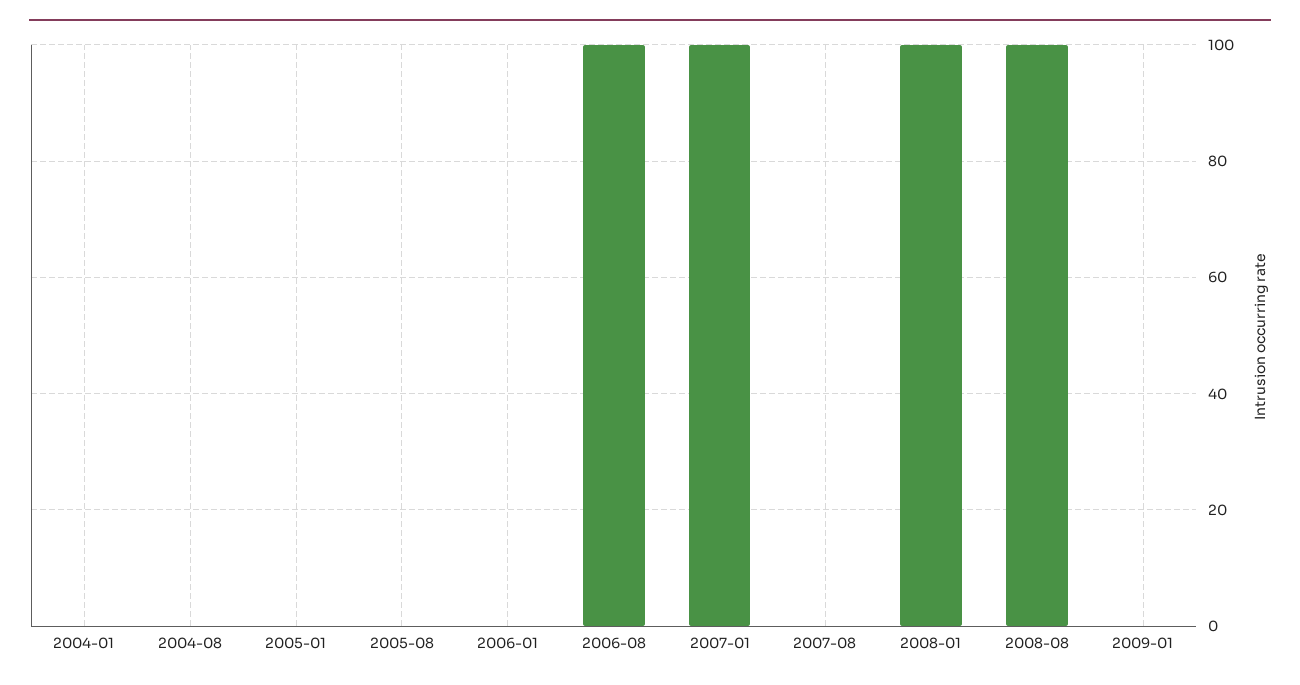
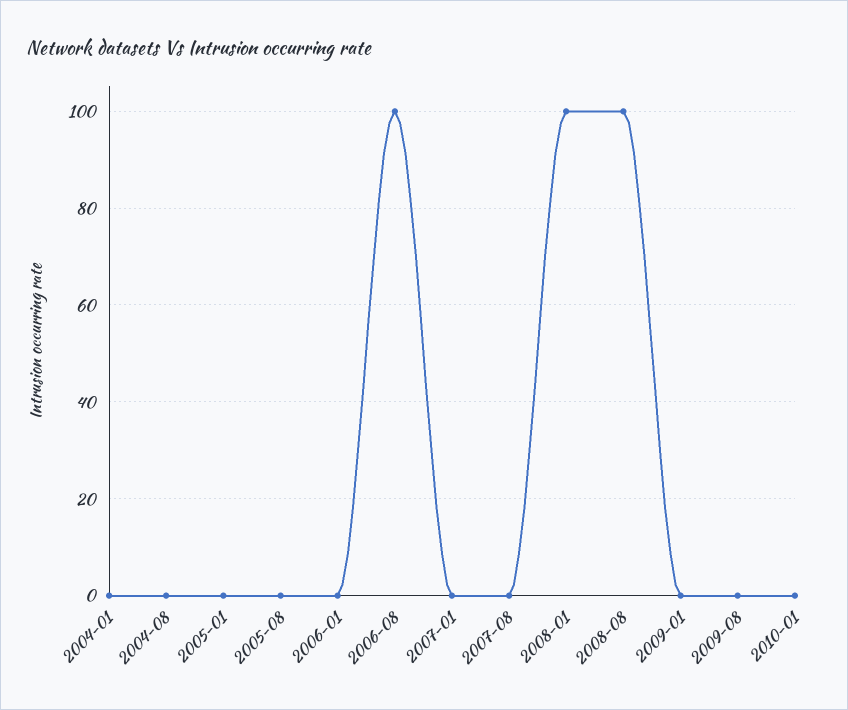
2007-01: 100 -> 0
2009-08: none -> 0
2010-01: none -> 0

